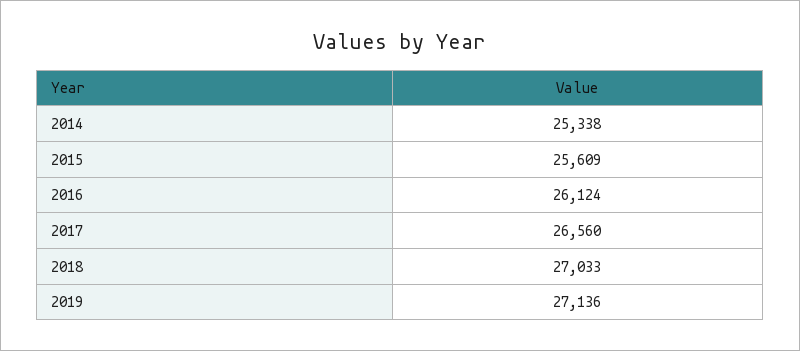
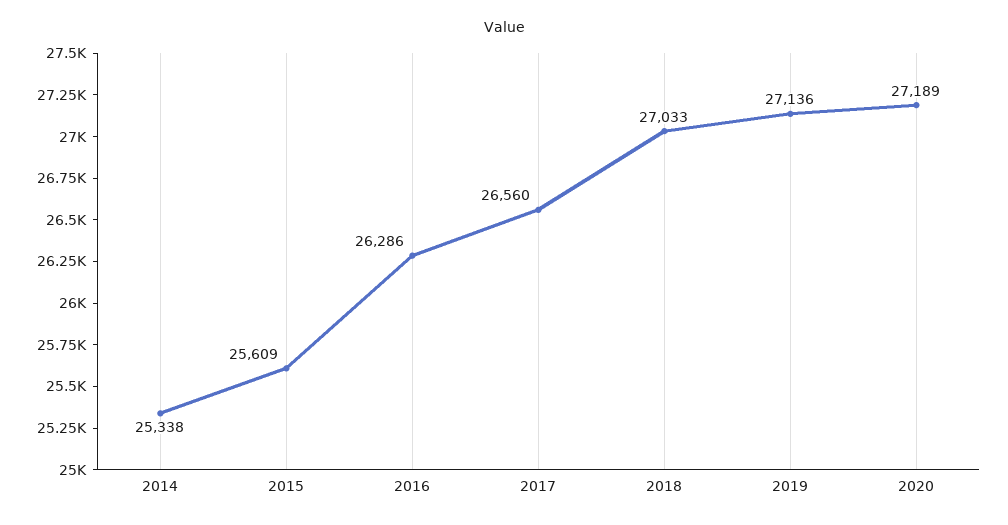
2016: 26124 -> 26286
2020: none -> 27189

